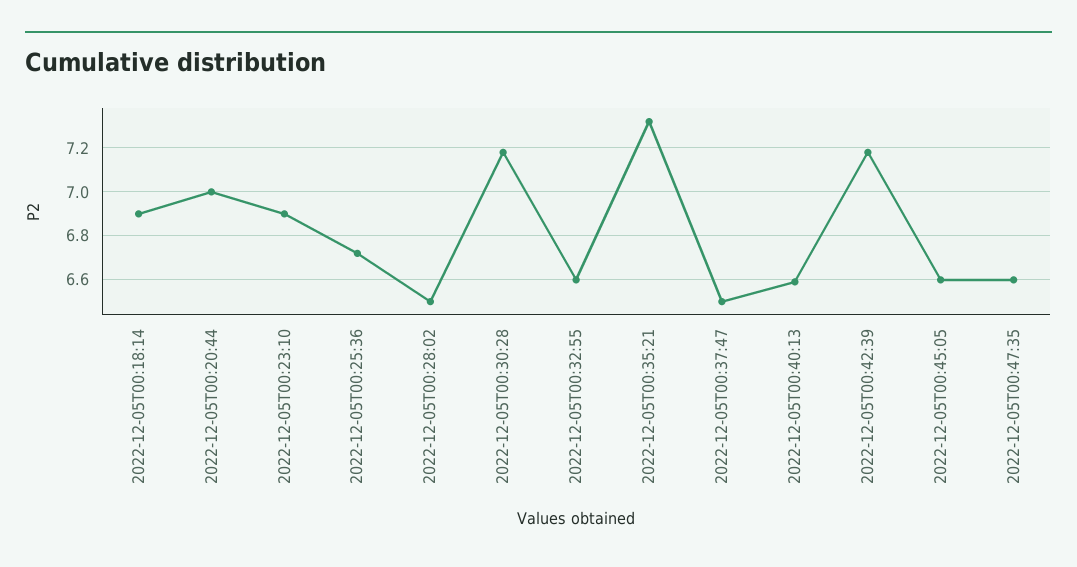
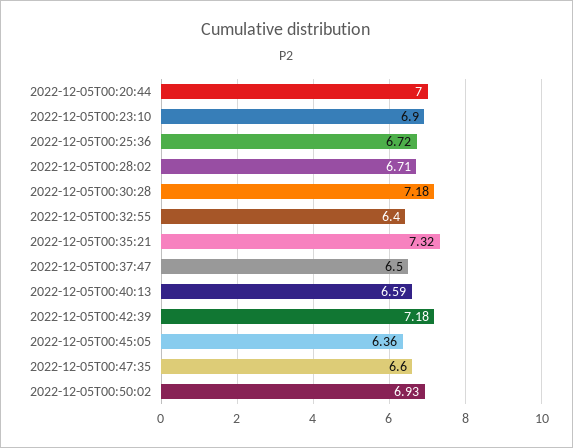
2022-12-05T00:18:14: 6.9 -> none
2022-12-05T00:28:02: 6.5 -> 6.71
2022-12-05T00:32:55: 6.6 -> 6.4
2022-12-05T00:45:05: 6.6 -> 6.36
2022-12-05T00:50:02: none -> 6.93

